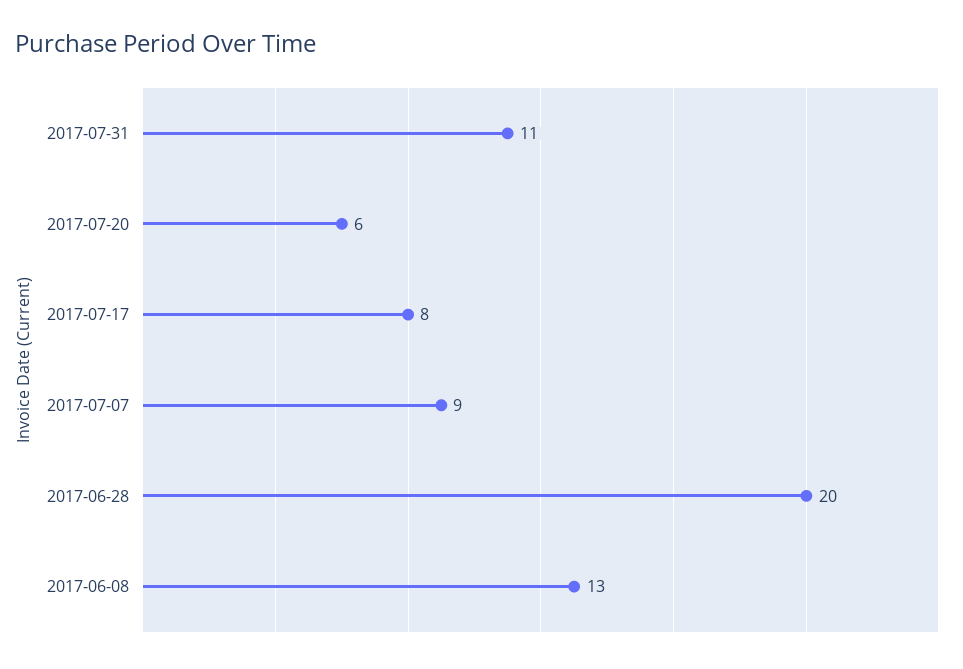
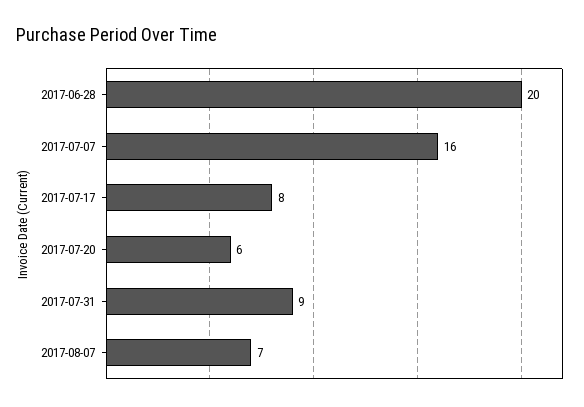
2017-07-31: 11 -> 9
2017-07-07: 9 -> 16
2017-06-08: 13 -> none
2017-08-07: none -> 7

